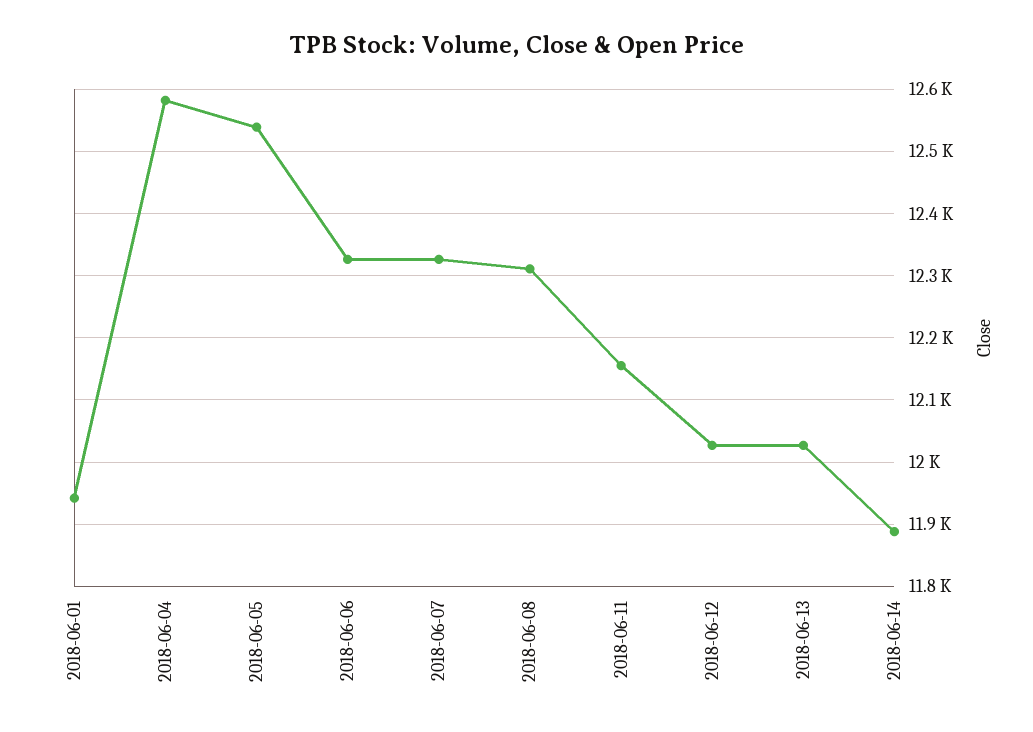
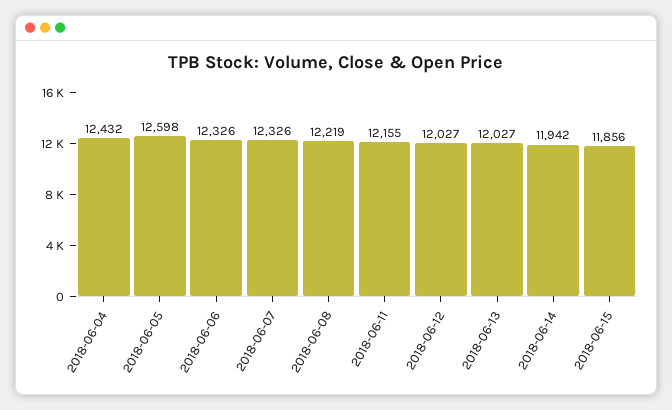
2018-06-01: 11940 -> none
2018-06-04: 12580 -> 12432
2018-06-05: 12540 -> 12598
2018-06-08: 12310 -> 12219
2018-06-14: 11890 -> 11942
2018-06-15: none -> 11856

